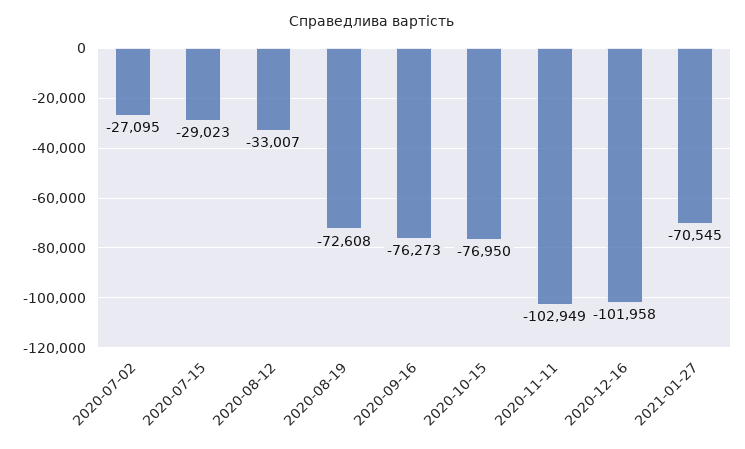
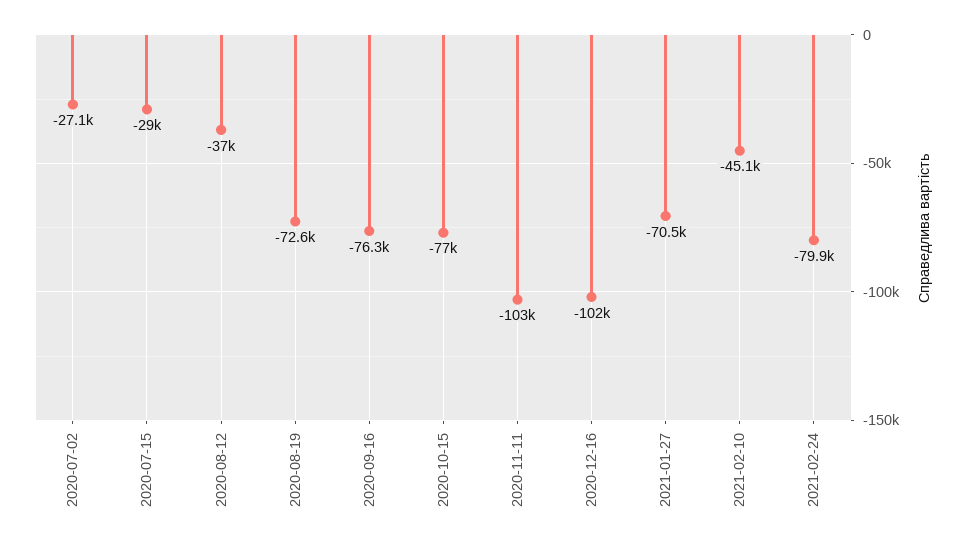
2020-08-12: -33007 -> -37000
2021-02-10: none -> -45100
2021-02-24: none -> -79900

